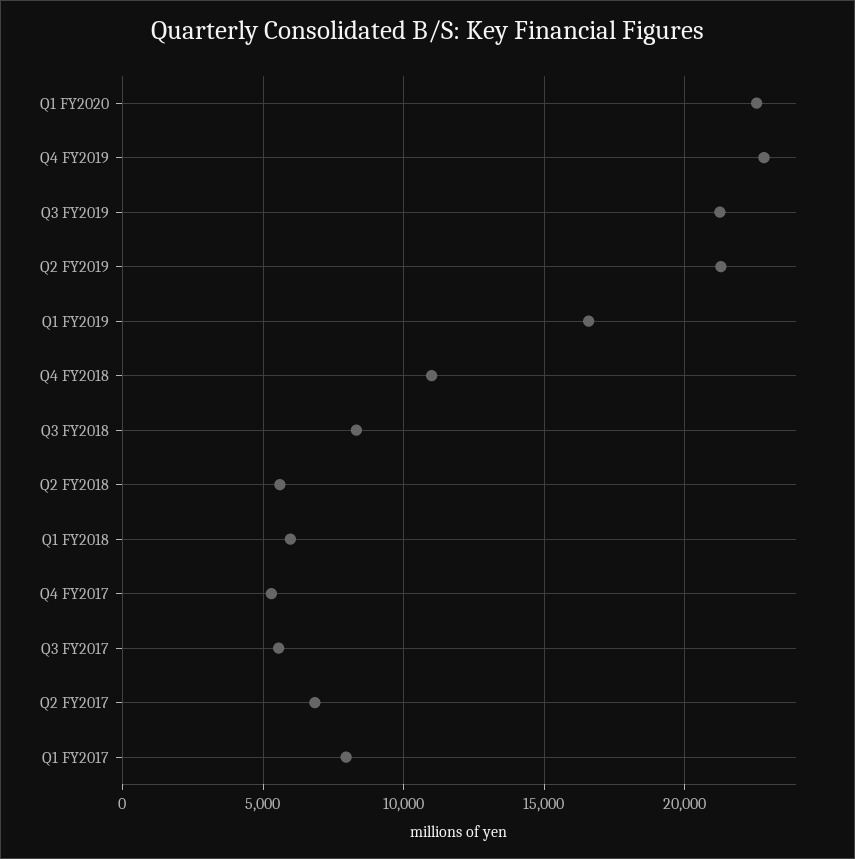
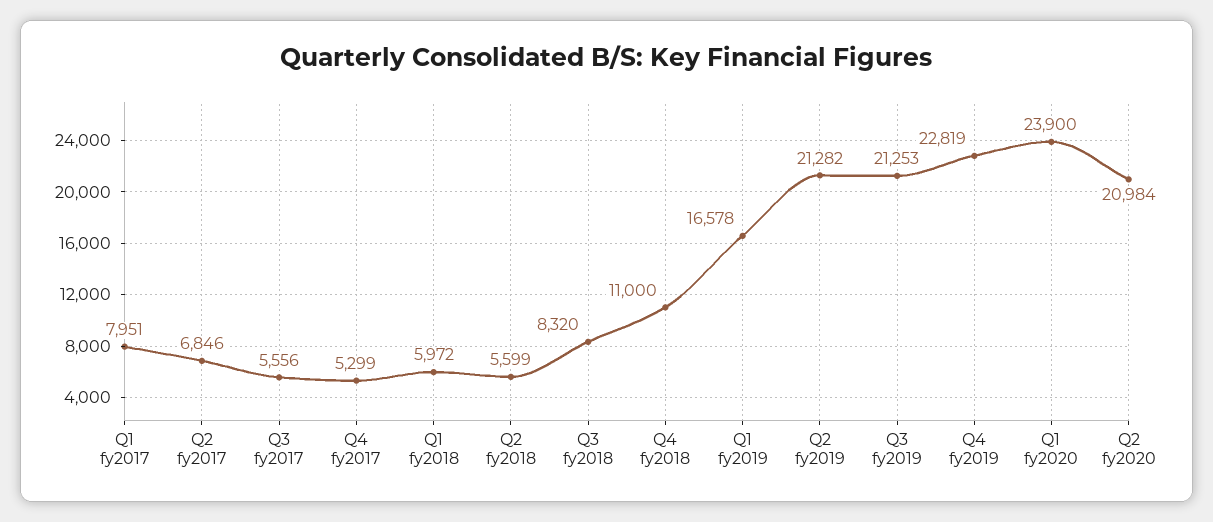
Q1 FY2020: 22500 -> 23900
Q2 fy2020: none -> 20984

